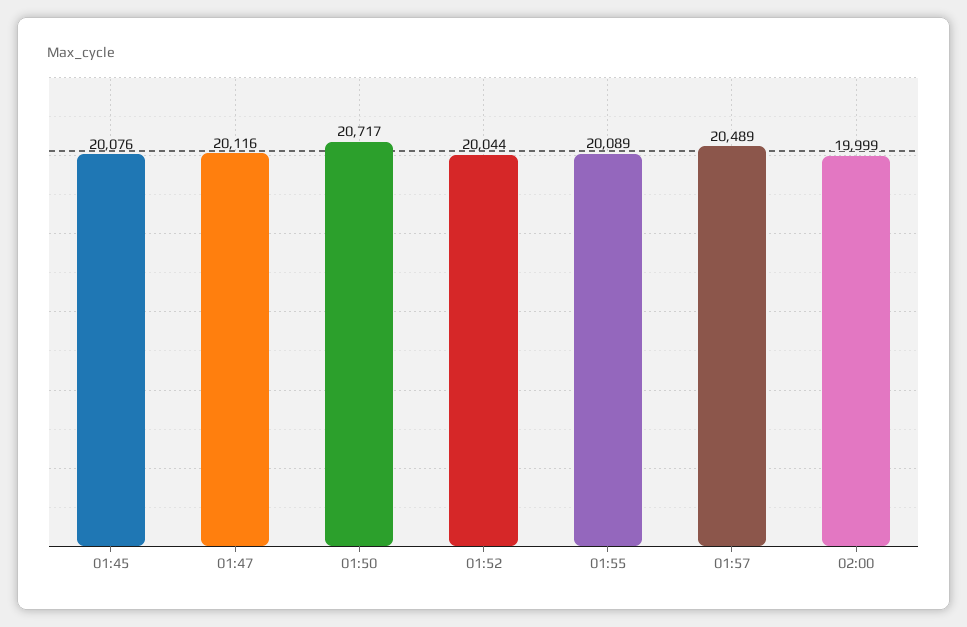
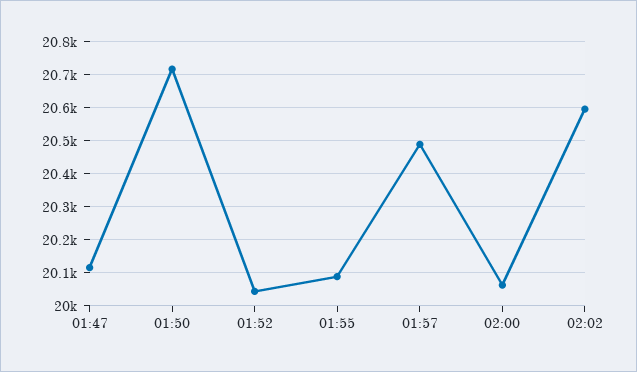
01:45: 20076 -> none
02:00: 19999 -> 20060
02:02: none -> 20600

